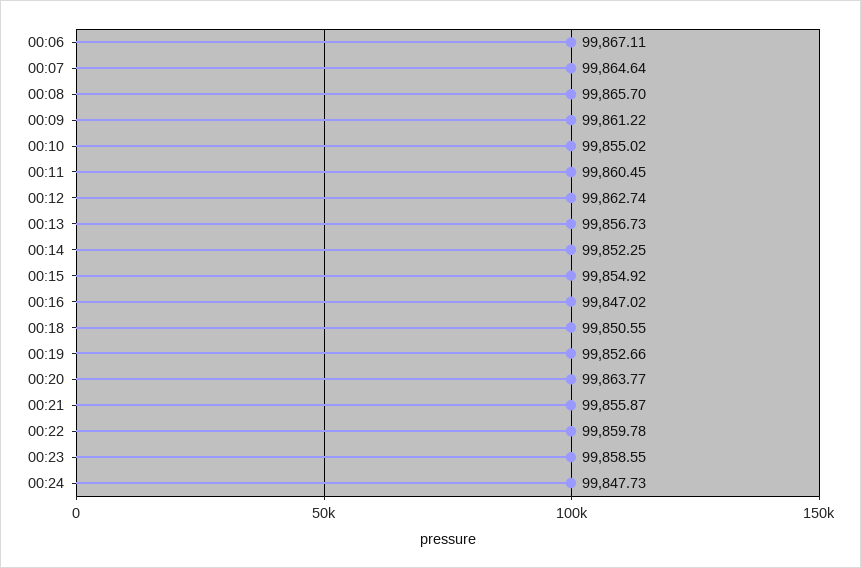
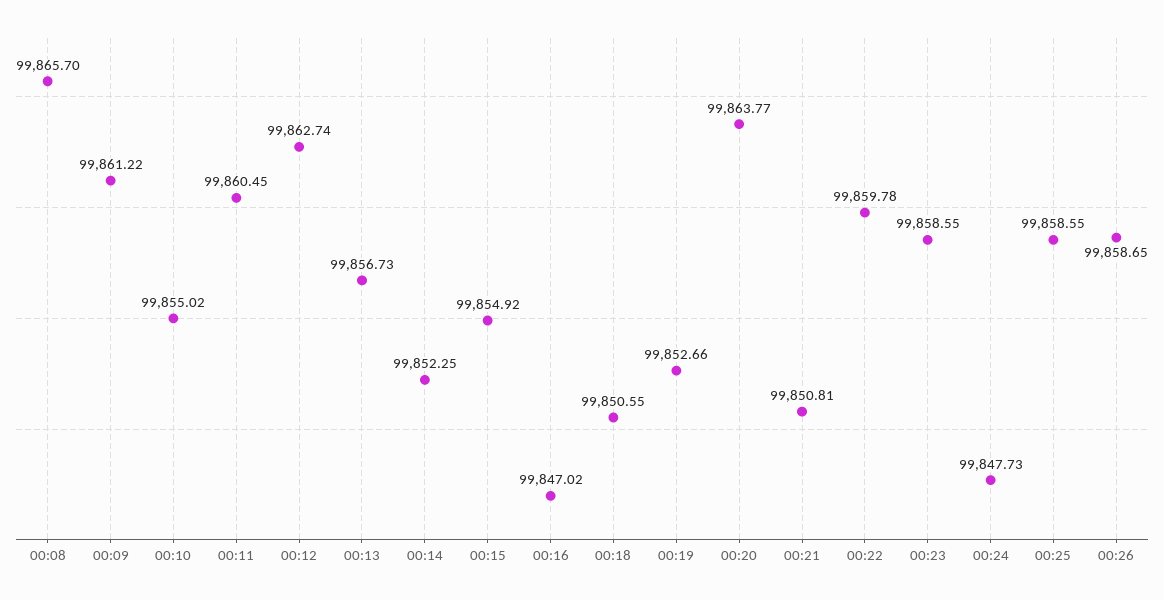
00:06: 99867.11 -> none
00:07: 99864.64 -> none
00:21: 99855.87 -> 99850.81
00:25: none -> 99858.55
00:26: none -> 99858.65

